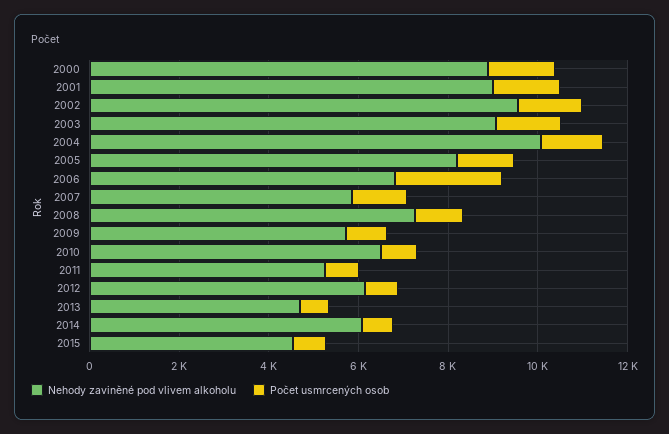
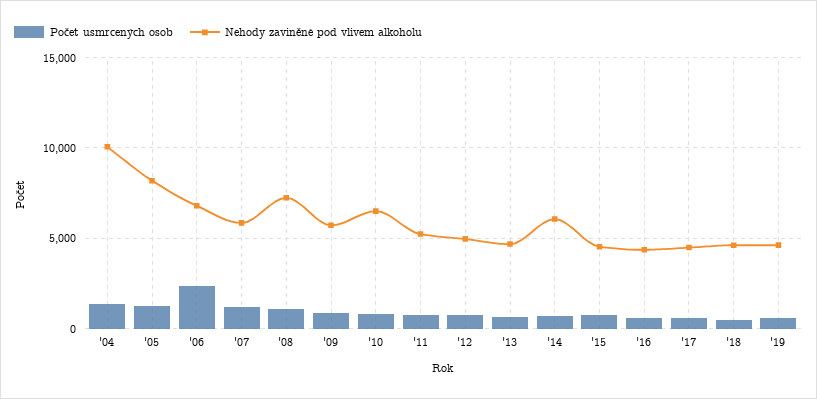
Nehody zaviněné pod vlivem alkoholu, 2000: 9000 -> none
Počet usmrcených osob, 2000: 1500 -> none
Nehody zaviněné pod vlivem alkoholu, 2001: 9000 -> none
Počet usmrcených osob, 2001: 1500 -> none
Nehody zaviněné pod vlivem alkoholu, 2002: 9500 -> none
Počet usmrcených osob, 2002: 1500 -> none
Nehody zaviněné pod vlivem alkoholu, 2003: 9000 -> none
Počet usmrcených osob, 2003: 1500 -> none
Nehody zaviněné pod vlivem alkoholu, 2012: 6000 -> 5000
Počet usmrcených osob, '16: none -> 500
Nehody zaviněné pod vlivem alkoholu, '16: none -> 4500
Počet usmrcených osob, '17: none -> 500
Nehody zaviněné pod vlivem alkoholu, '17: none -> 4500
Počet usmrcených osob, '18: none -> 500
Nehody zaviněné pod vlivem alkoholu, '18: none -> 4500
Počet usmrcených osob, '19: none -> 500
Nehody zaviněné pod vlivem alkoholu, '19: none -> 4500

